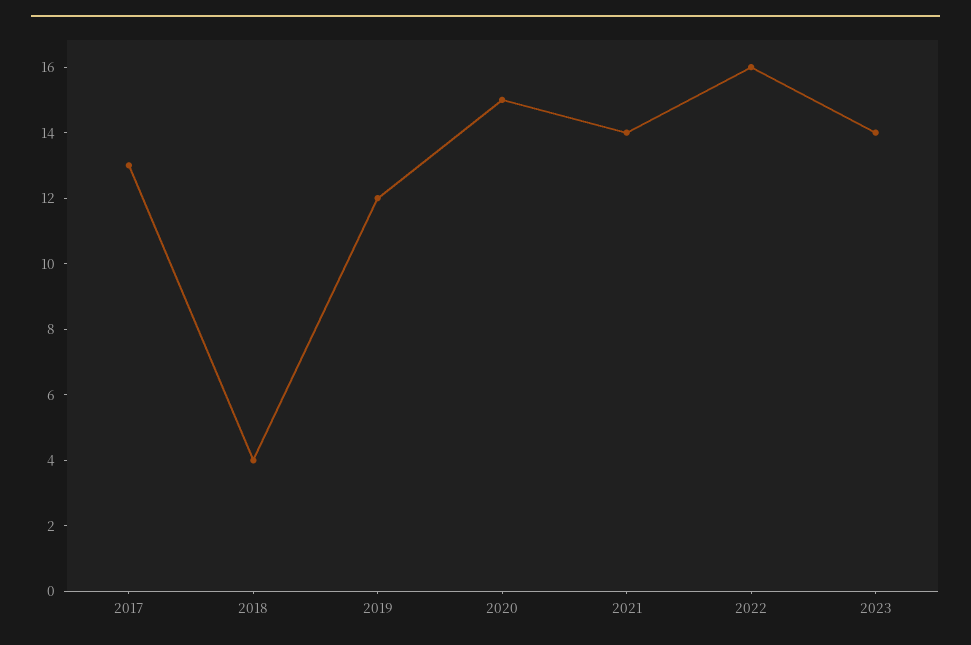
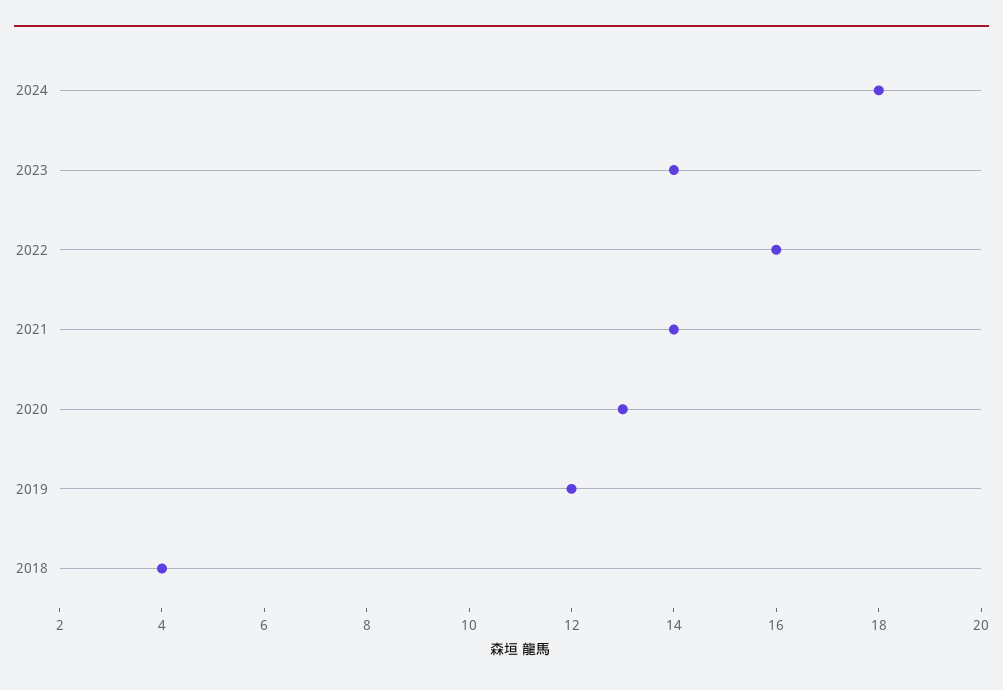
2017: 13 -> none
2020: 15 -> 13
2024: none -> 18

